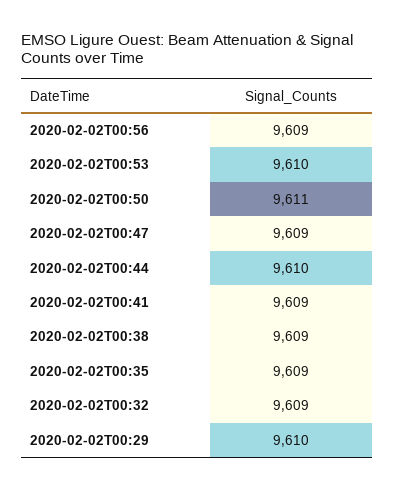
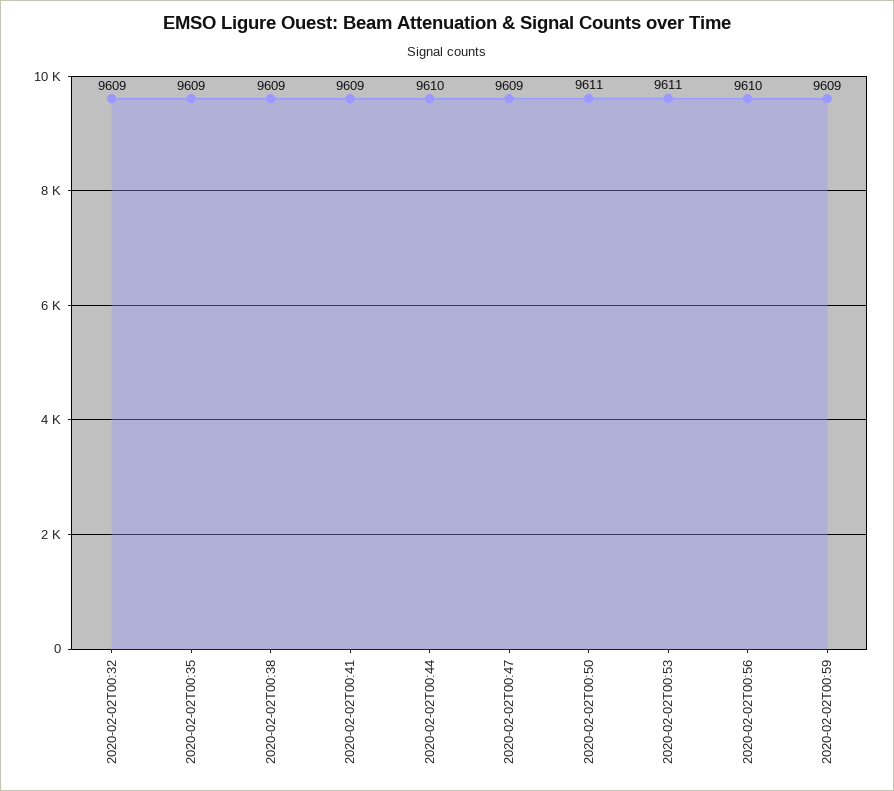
2020-02-02T00:56: 9609 -> 9610
2020-02-02T00:53: 9610 -> 9611
2020-02-02T00:29: 9610 -> none
2020-02-02T00:59: none -> 9609

